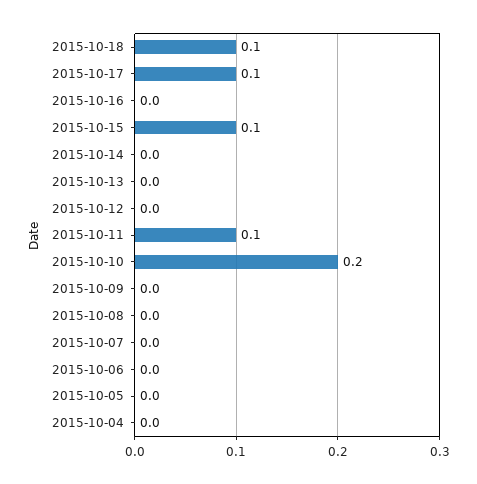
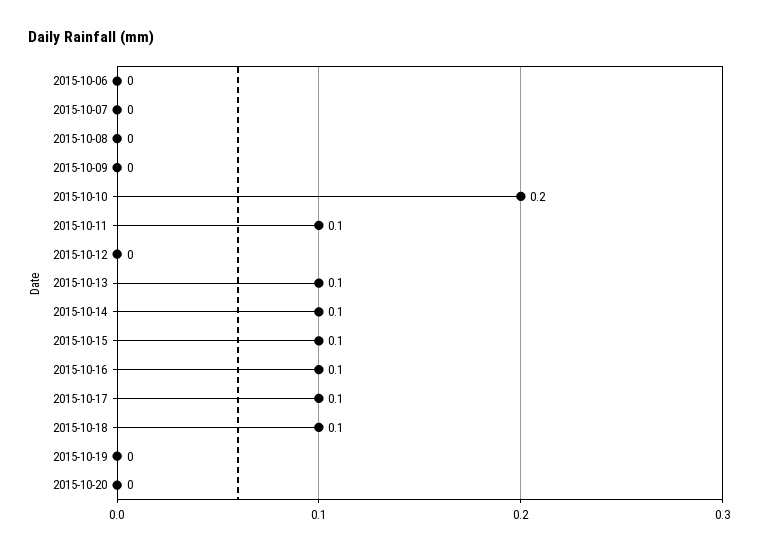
2015-10-16: 0 -> 0.1
2015-10-14: 0 -> 0.1
2015-10-13: 0 -> 0.1
2015-10-05: 0 -> none
2015-10-04: 0 -> none
2015-10-19: none -> 0
2015-10-20: none -> 0

